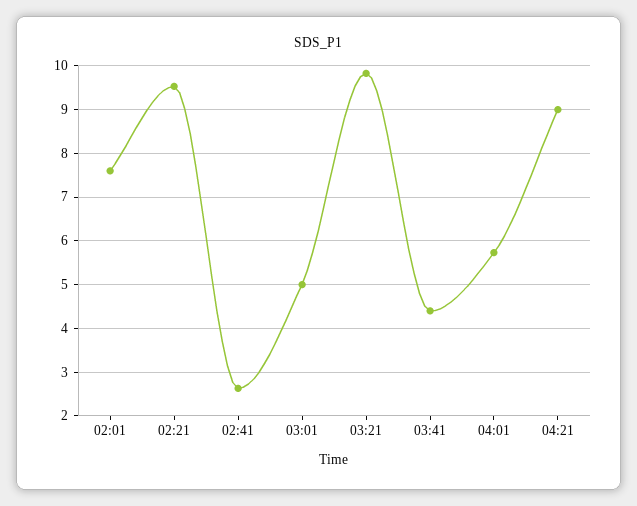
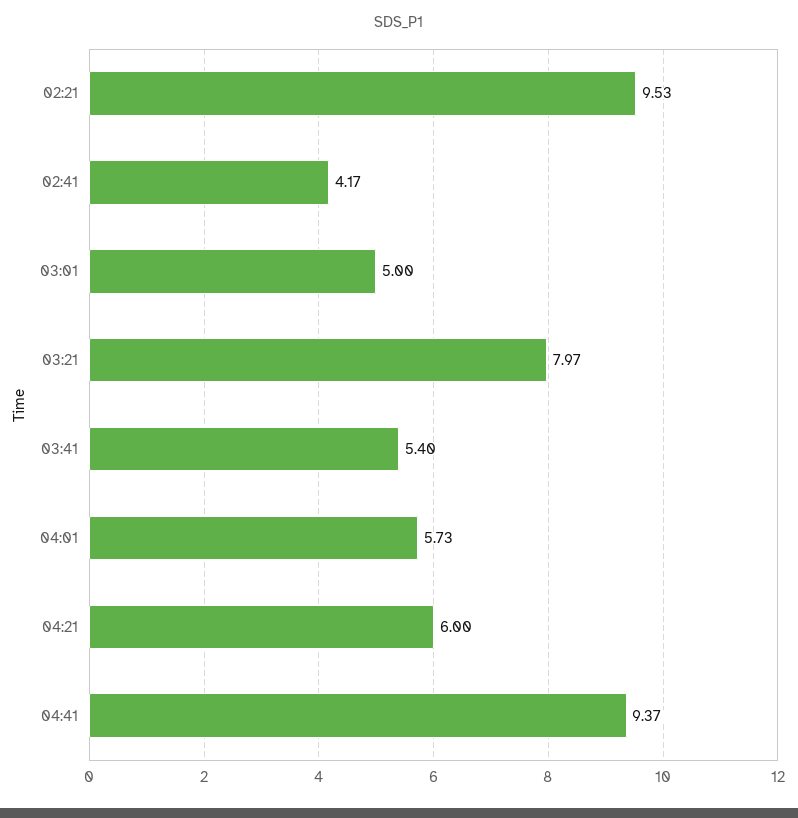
02:01: 7.6 -> none
02:41: 2.6 -> 4.17
03:21: 9.8 -> 7.97
03:41: 4.4 -> 5.4
04:21: 9 -> 6
04:41: none -> 9.37

